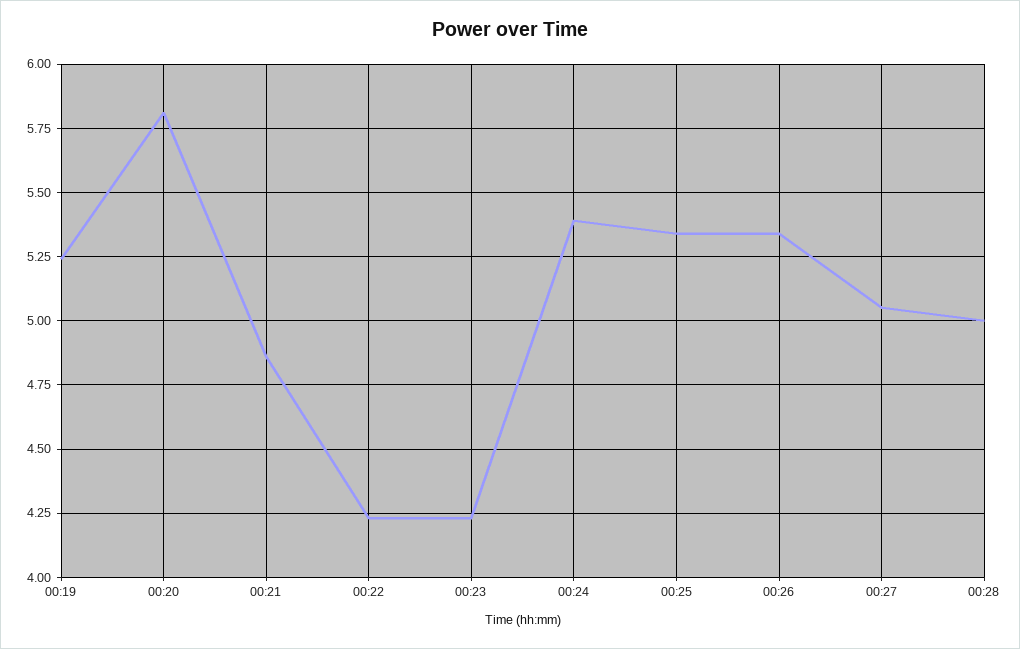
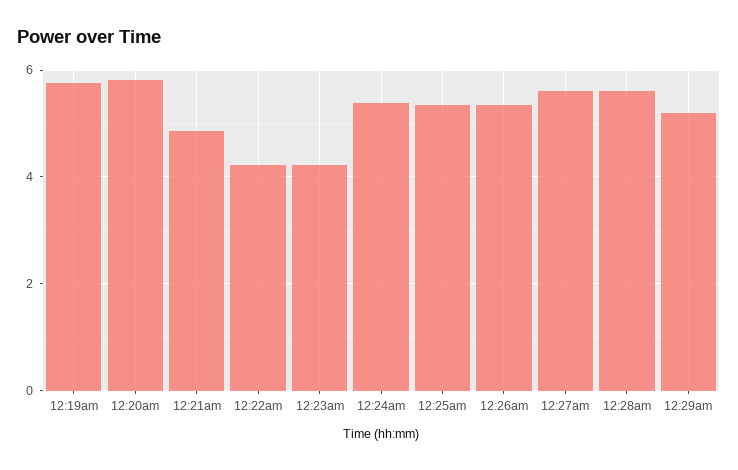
00:19: 5.25 -> 5.8
00:27: 5.05 -> 5.6
00:28: 5 -> 5.6
12:29am: none -> 5.2

